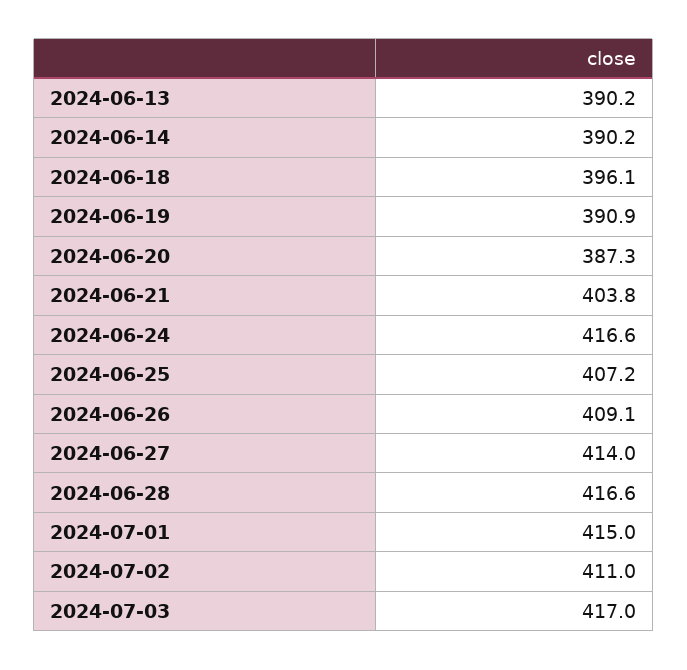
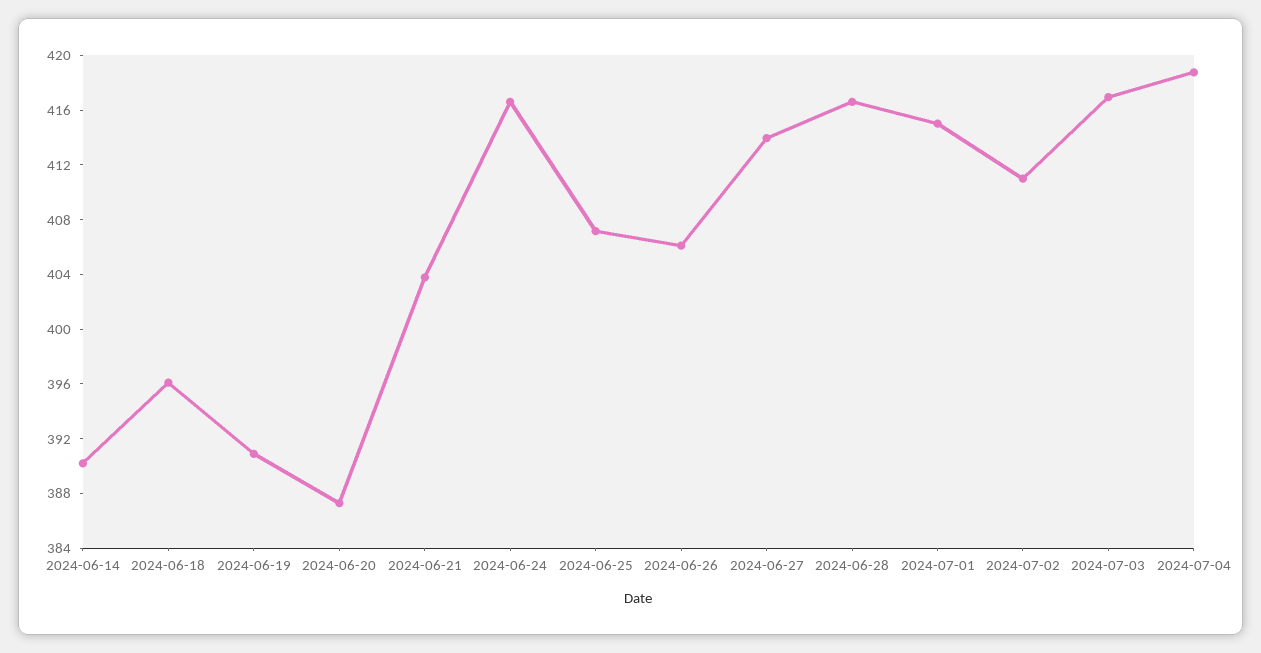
2024-06-13: 390.2 -> none
2024-06-26: 409.1 -> 406
2024-07-04: none -> 419

